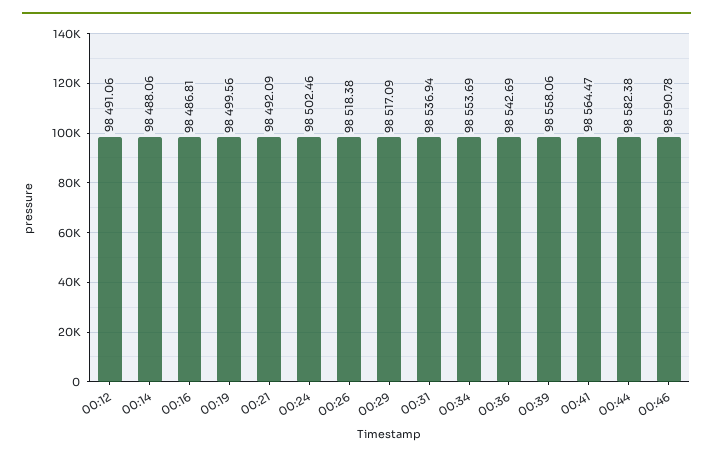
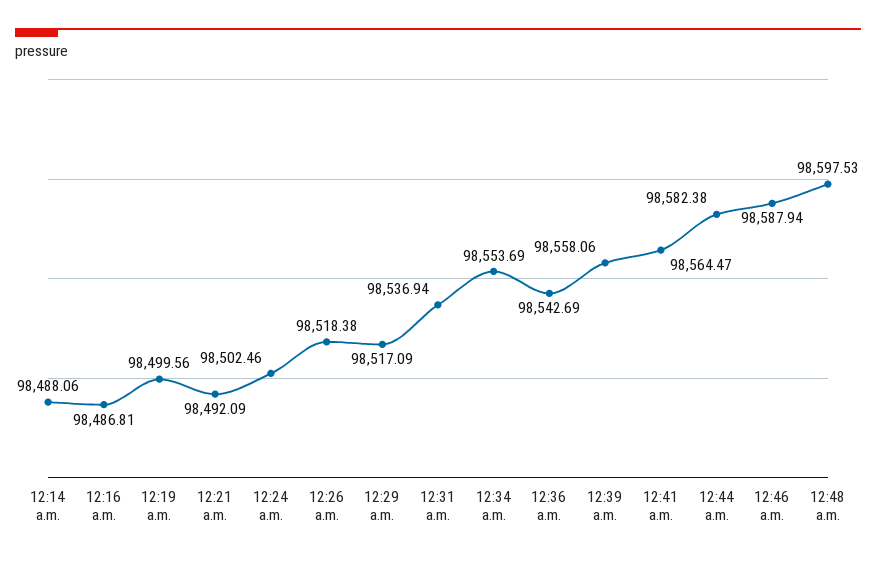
00:12: 98491.06 -> none
00:46: 98590.78 -> 98587.94
12:48 a.m.: none -> 98597.53

